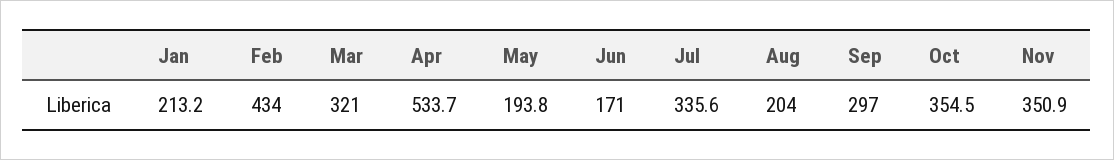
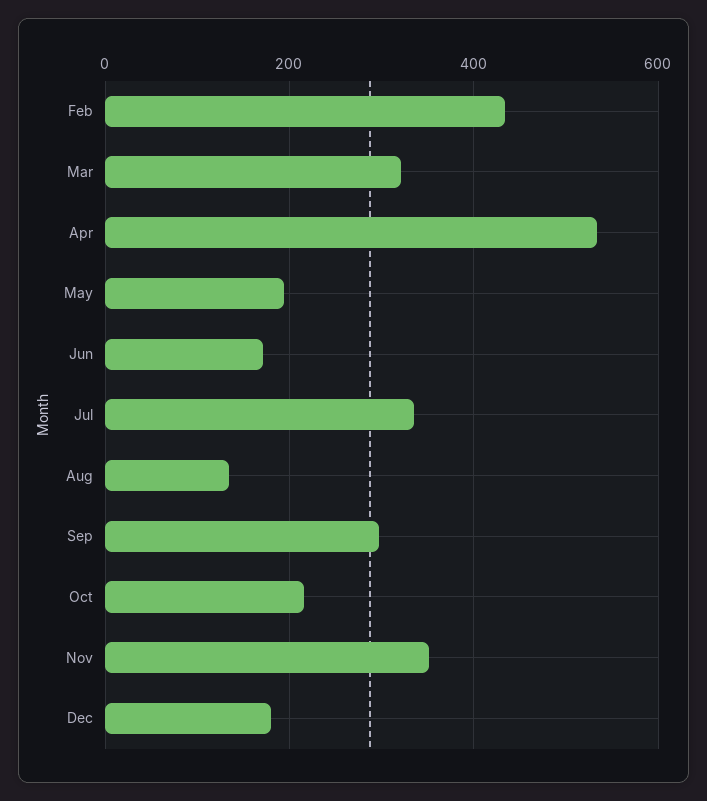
Jan: 213.2 -> none
Aug: 204 -> 140
Oct: 354.5 -> 220
Dec: none -> 180

